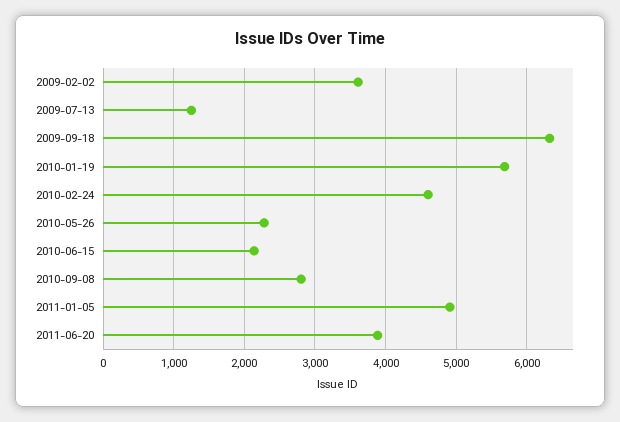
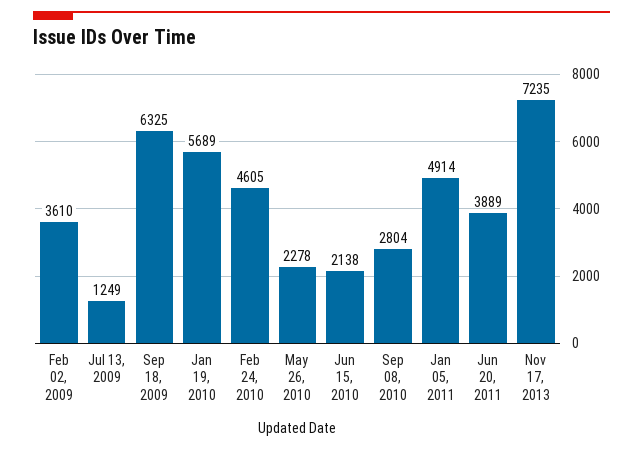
Nov 17, 2013: none -> 7235

